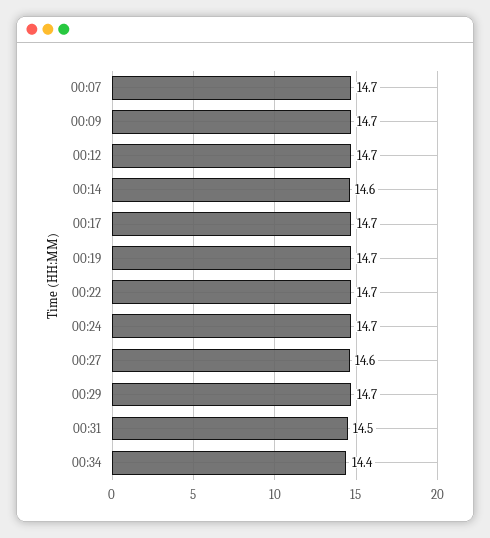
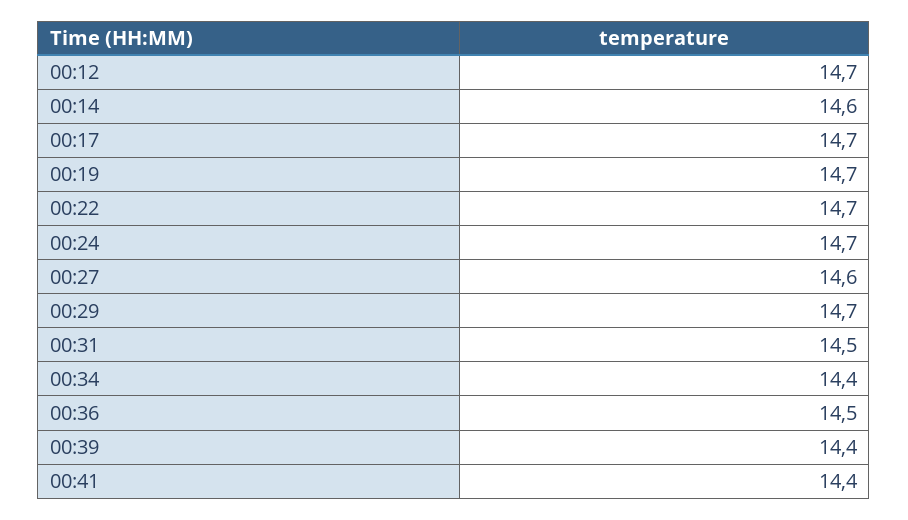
00:07: 14.7 -> none
00:09: 14.7 -> none
00:36: none -> 14.5
00:39: none -> 14.4
00:41: none -> 14.4

